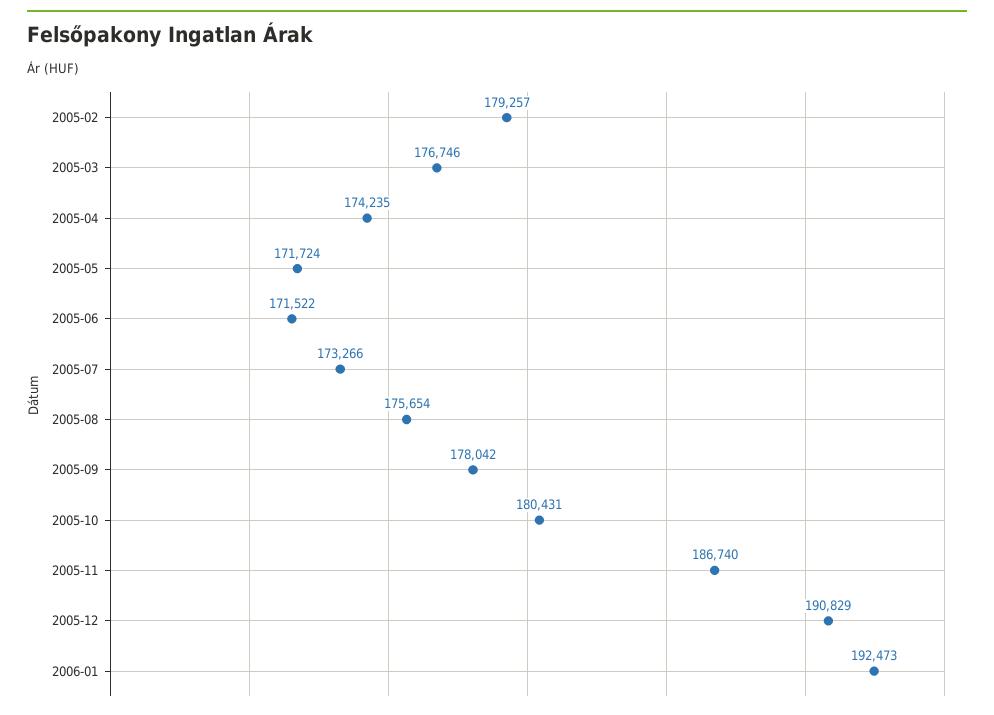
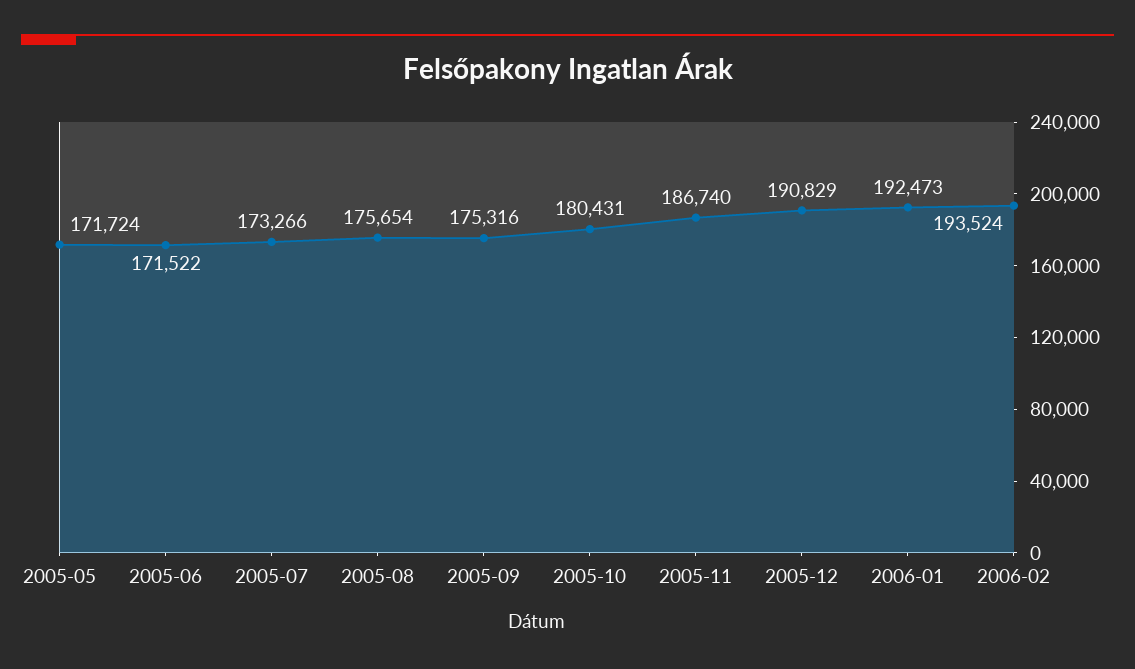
2005-02: 179257 -> none
2005-03: 176746 -> none
2005-04: 174235 -> none
2005-09: 178042 -> 175316
2006-02: none -> 193524

